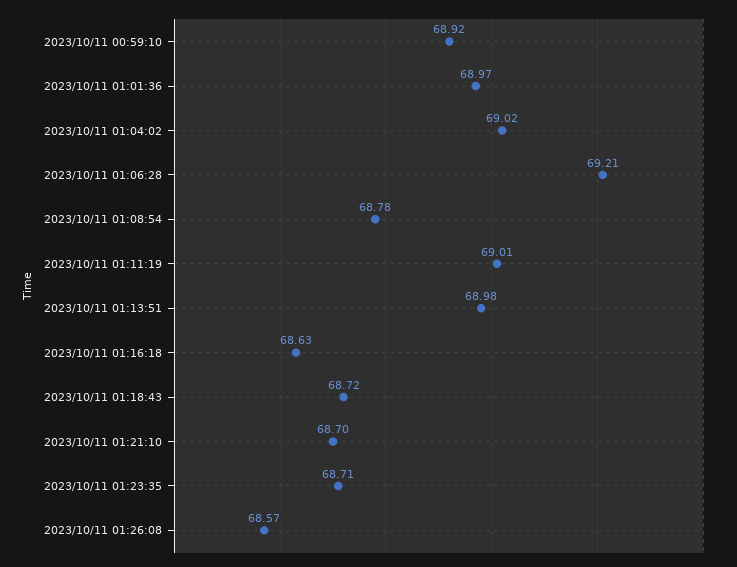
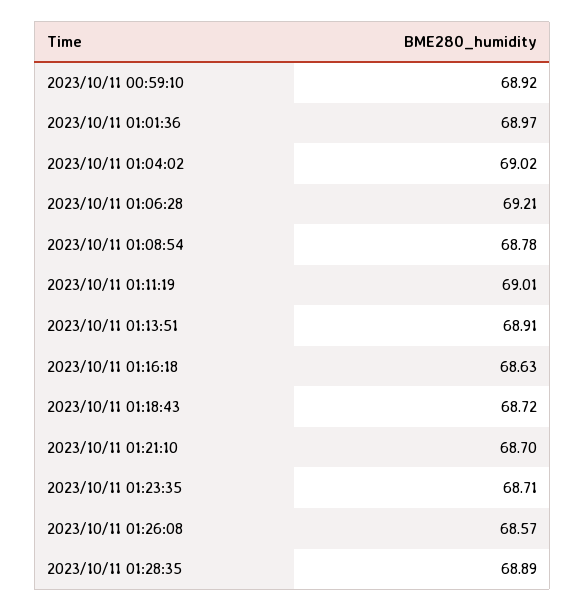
2023/10/11 01:13:51: 68.98 -> 68.91
2023/10/11 01:28:35: none -> 68.89

